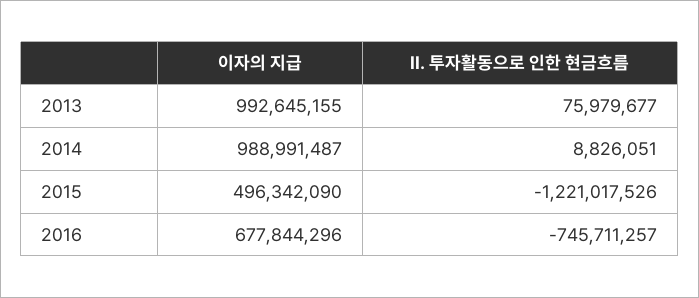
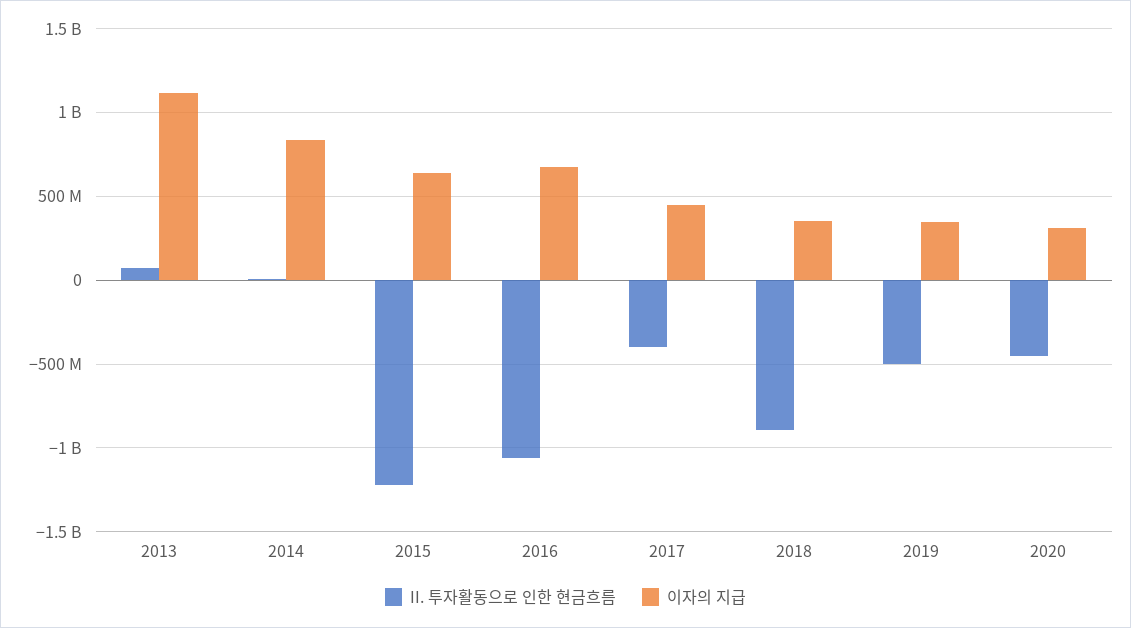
이자의 지급, 2013: 992645155 -> 1100000000
이자의 지급, 2014: 988991487 -> 850000000
이자의 지급, 2015: 496342090 -> 650000000
II. 투자활동으로 인한 현금흐름, 2016: -745711257 -> -1050000000
II. 투자활동으로 인한 현금흐름, 2017: none -> -400000000
이자의 지급, 2017: none -> 450000000
II. 투자활동으로 인한 현금흐름, 2018: none -> -900000000
이자의 지급, 2018: none -> 350000000
II. 투자활동으로 인한 현금흐름, 2019: none -> -500000000
이자의 지급, 2019: none -> 350000000
II. 투자활동으로 인한 현금흐름, 2020: none -> -450000000
이자의 지급, 2020: none -> 300000000

